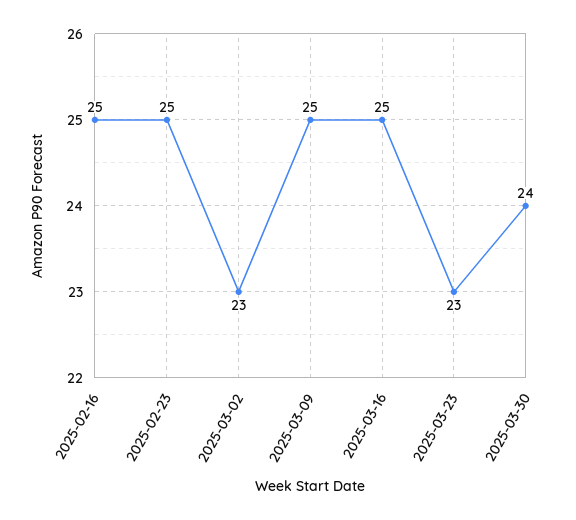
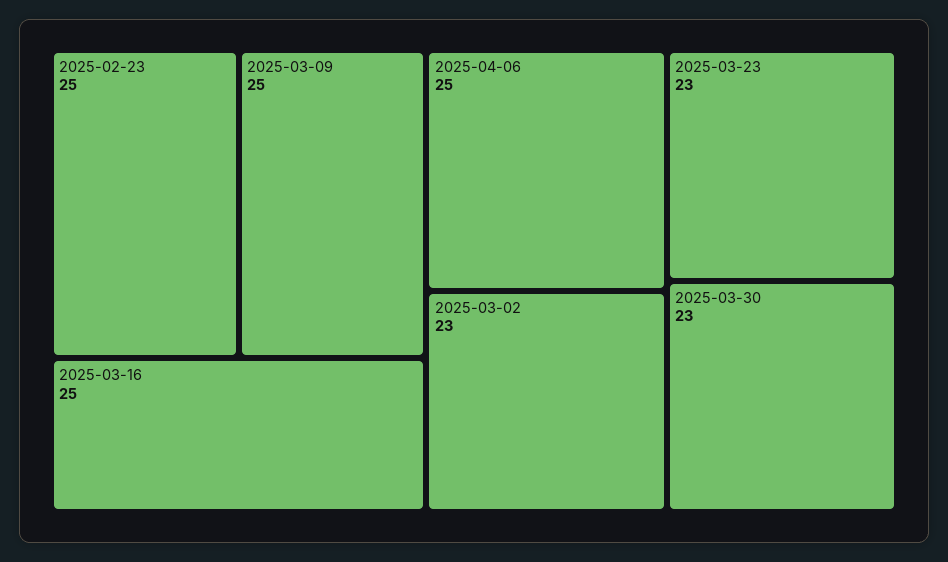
2025-02-16: 25 -> none
2025-03-30: 24 -> 23
2025-04-06: none -> 25

